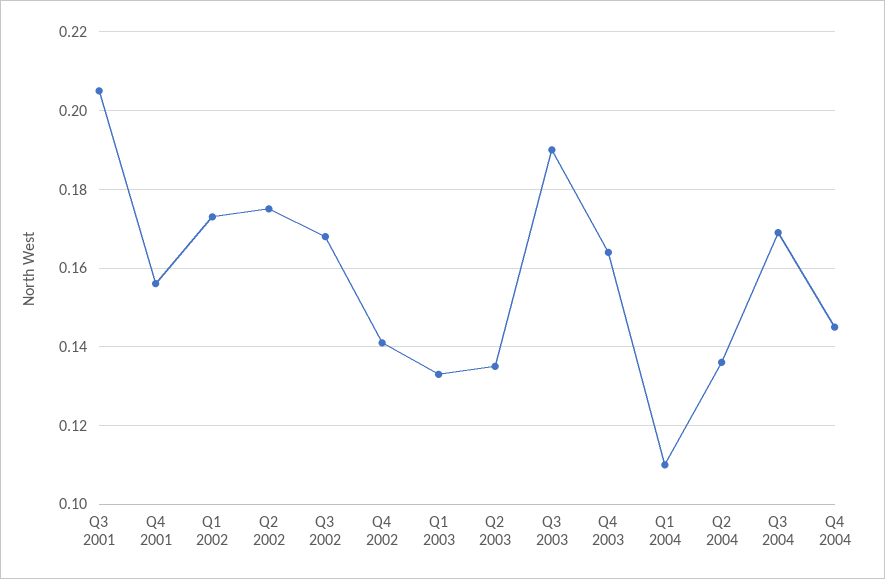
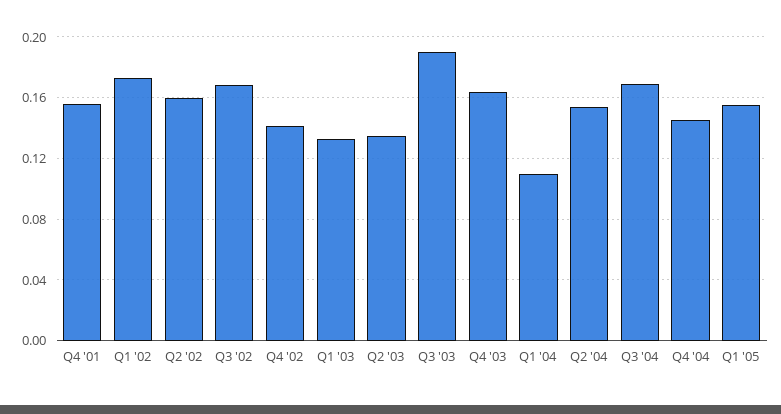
Q3 2001: 0.205 -> none
Q2 2002: 0.175 -> 0.16
Q2 2004: 0.135 -> 0.155
Q1 '05: none -> 0.155

